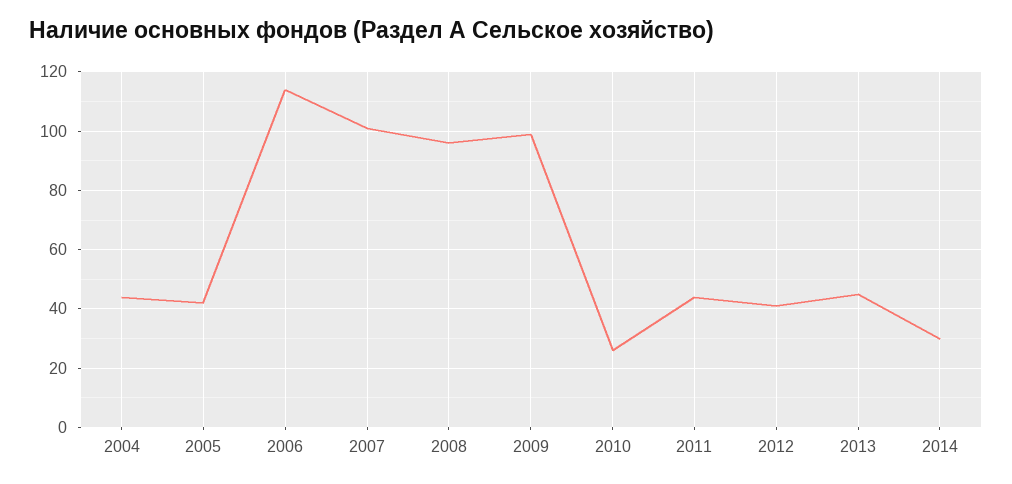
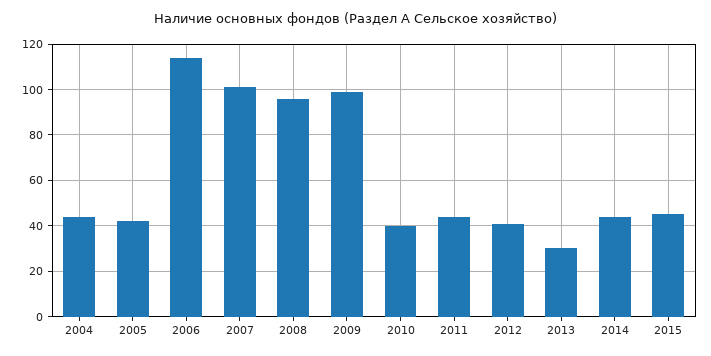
2010: 25 -> 40
2013: 45 -> 30
2014: 30 -> 45
2015: none -> 45

